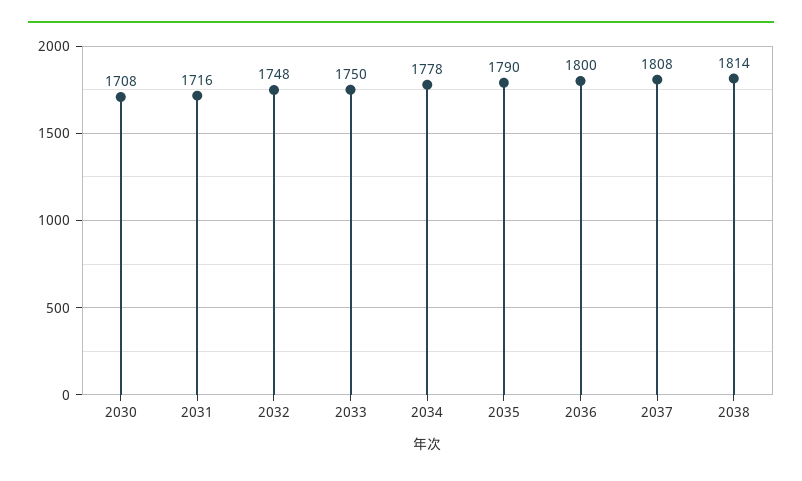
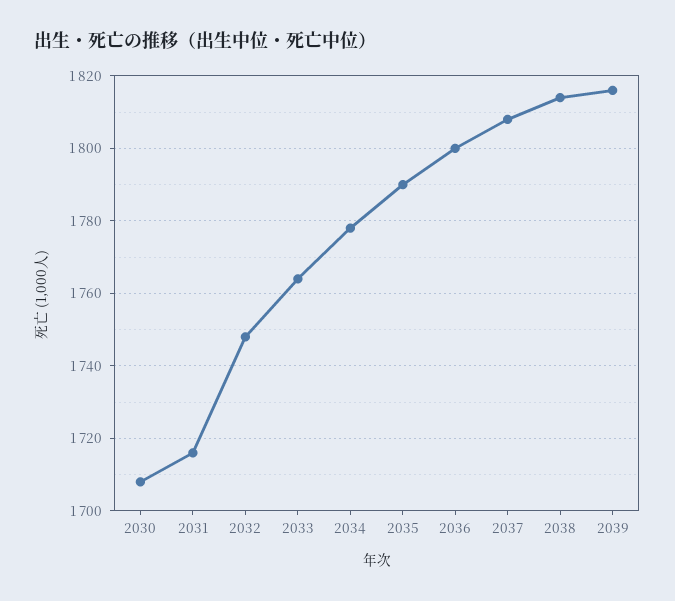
2033: 1750 -> 1765
2039: none -> 1815

